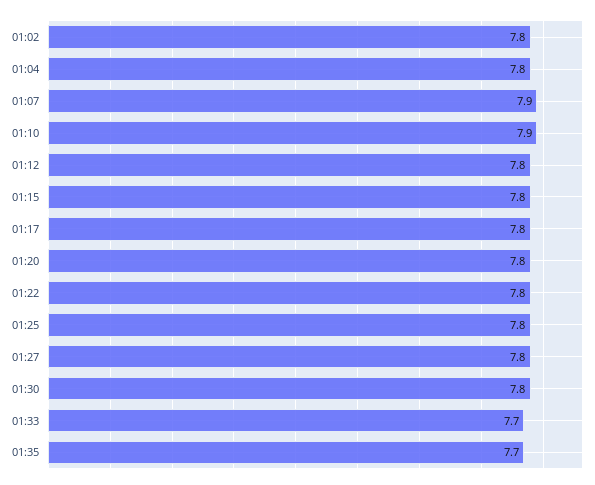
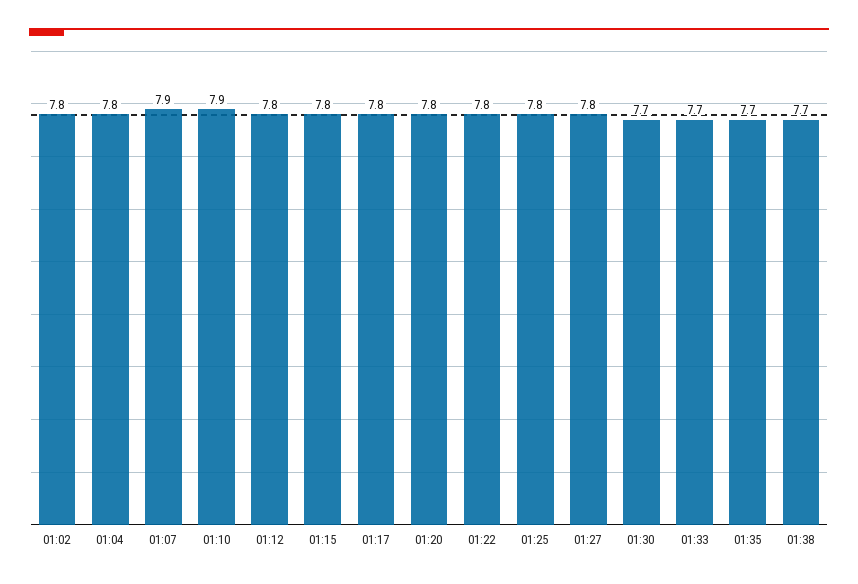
01:30: 7.8 -> 7.7
01:38: none -> 7.7

